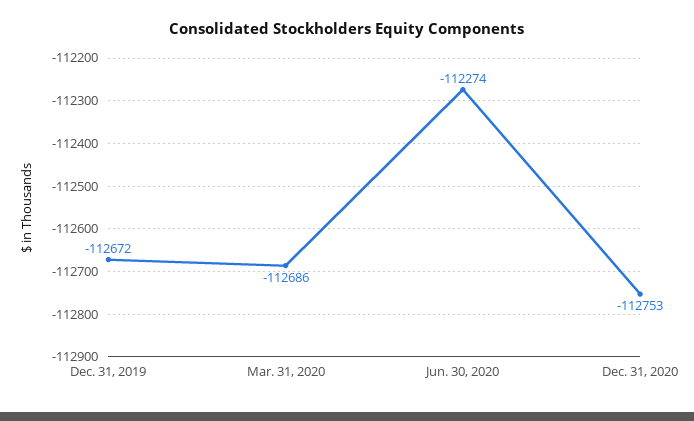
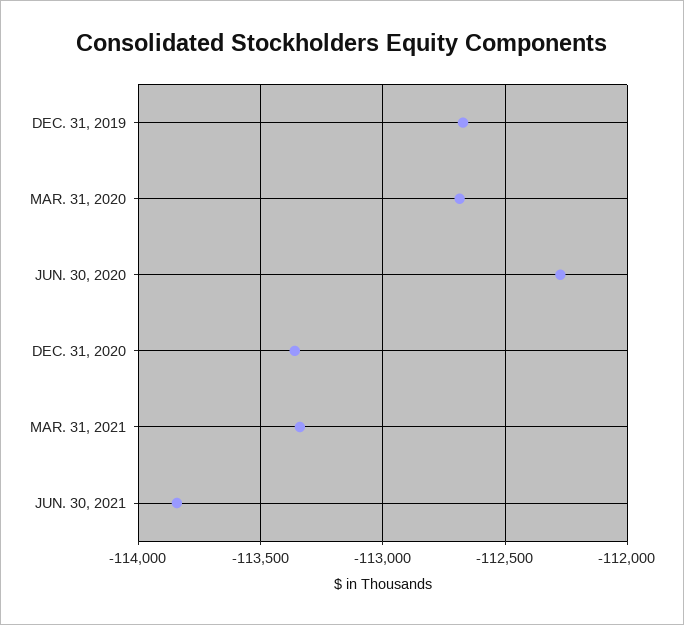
Dec. 31, 2020: -112753 -> -113350
MAR. 31, 2021: none -> -113350
JUN. 30, 2021: none -> -113850

